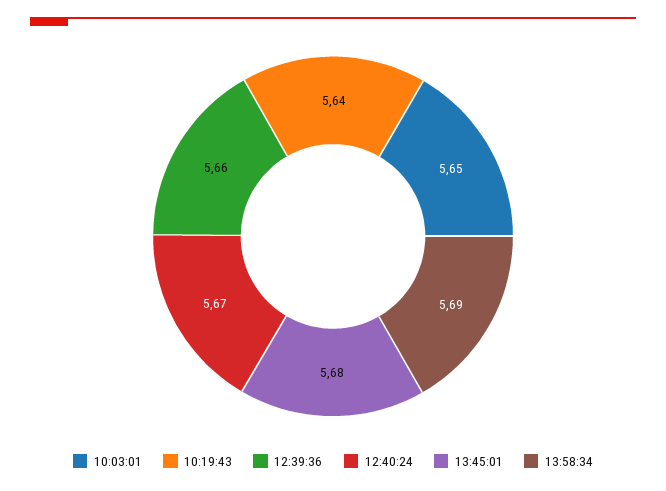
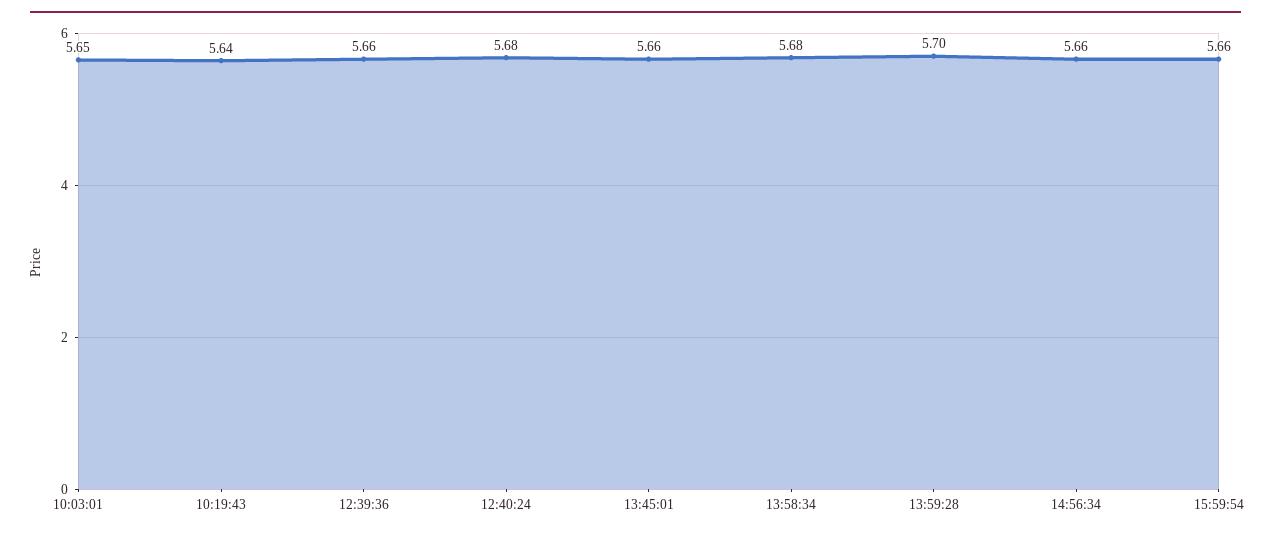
12:40:24: 5.67 -> 5.68
13:45:01: 5.68 -> 5.66
13:58:34: 5.69 -> 5.68
13:59:28: none -> 5.7
14:56:34: none -> 5.66
15:59:54: none -> 5.66

